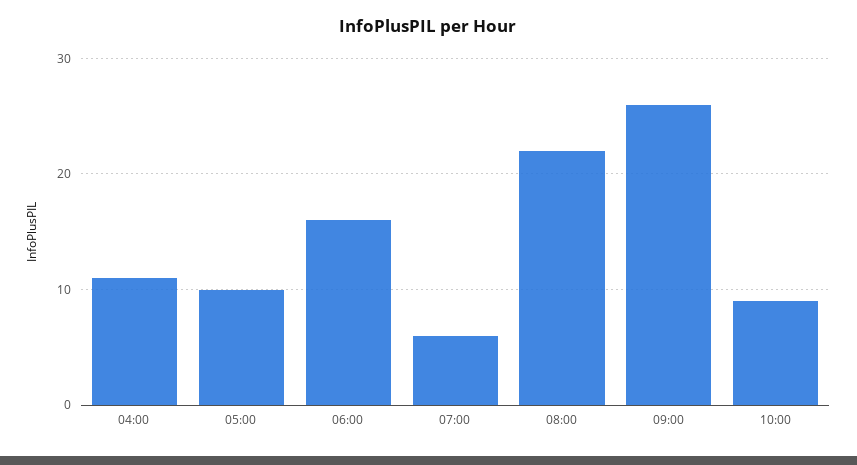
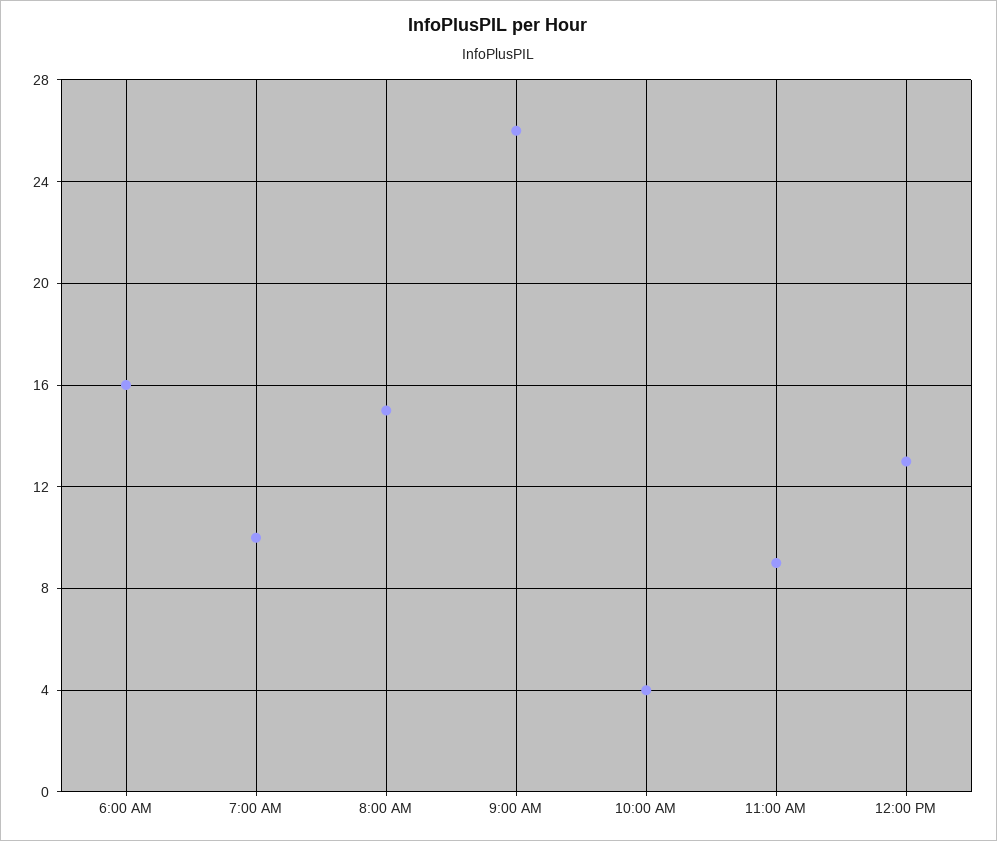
04:00: 11 -> none
05:00: 10 -> none
07:00: 6 -> 10
08:00: 22 -> 15
10:00: 9 -> 4
11:00 AM: none -> 9
12:00 PM: none -> 13

